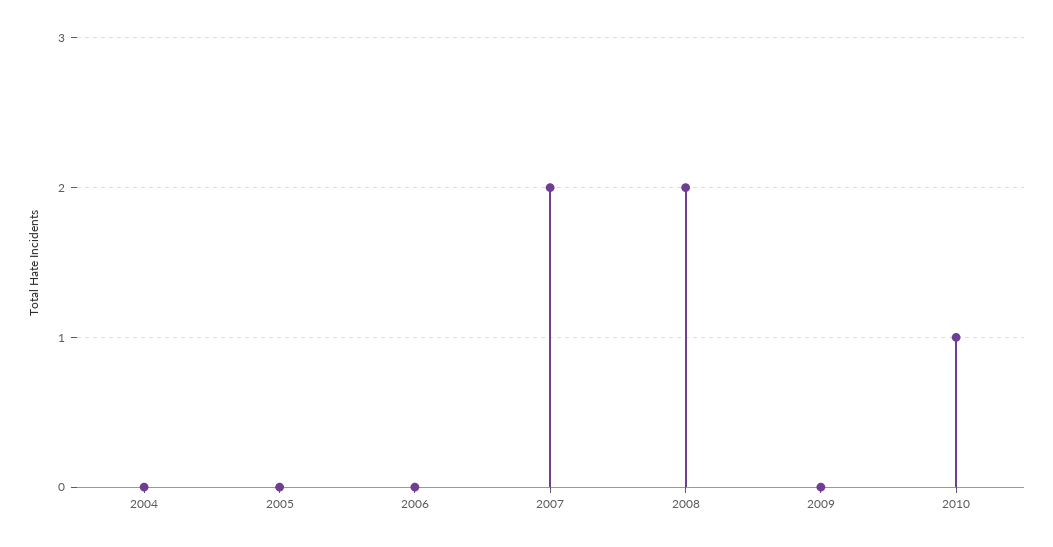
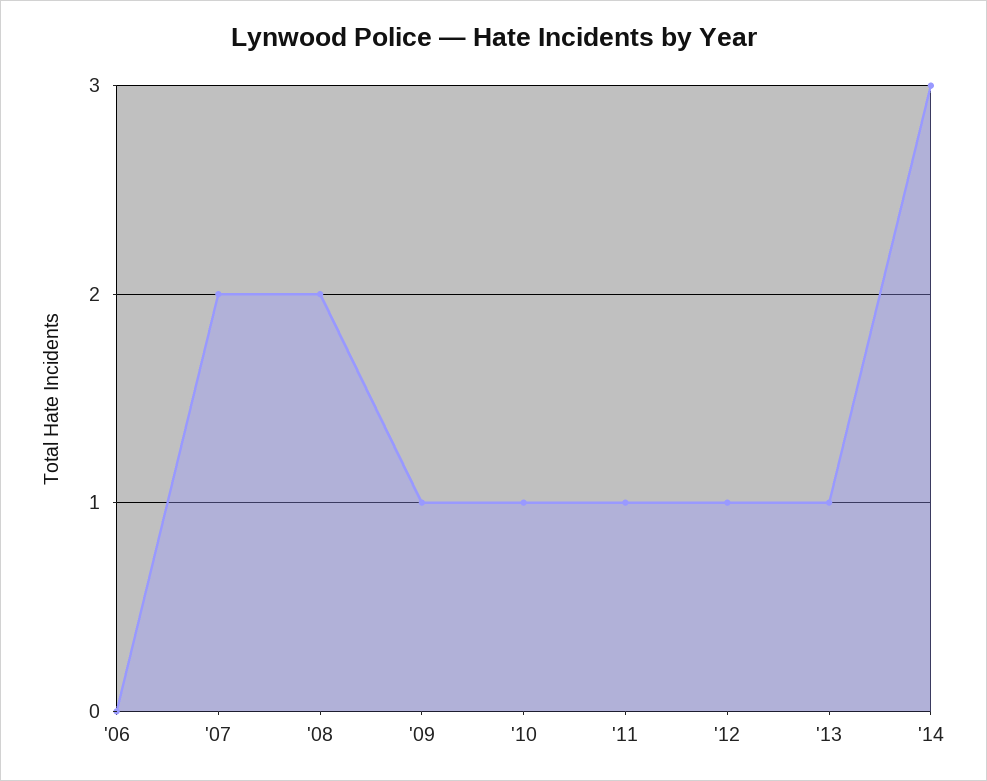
2004: 0 -> none
2005: 0 -> none
2009: 0 -> 1
'11: none -> 1
'12: none -> 1
'13: none -> 1
'14: none -> 3

